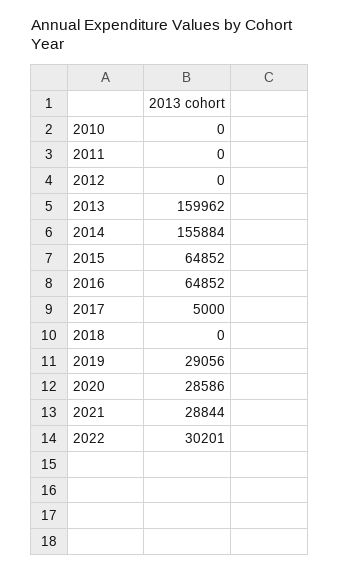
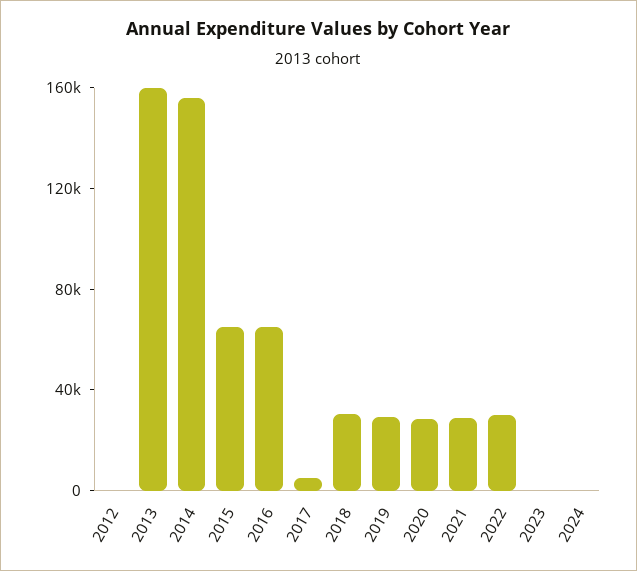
2010: 0 -> none
2011: 0 -> none
2018: 0 -> 30000
2023: none -> 0
2024: none -> 0

